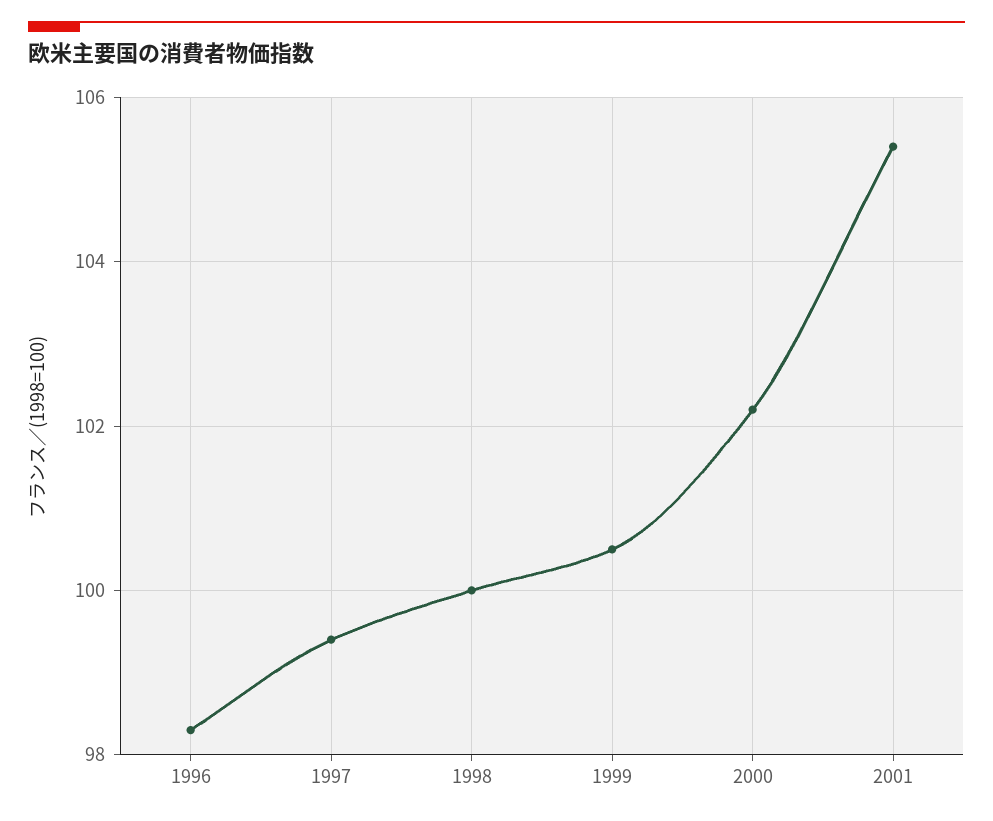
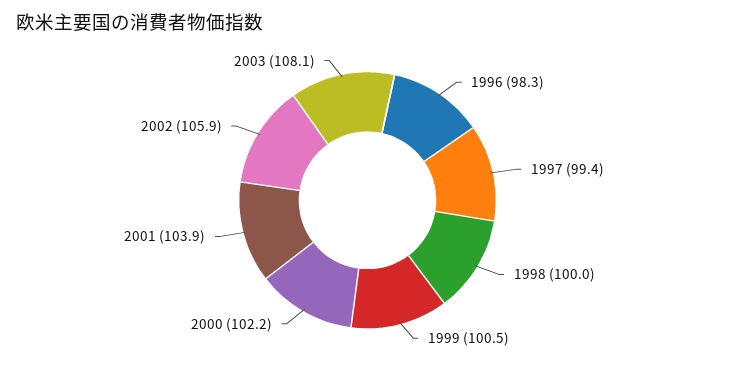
2001: 105.5 -> 103.9
2002: none -> 105.9
2003: none -> 108.1

